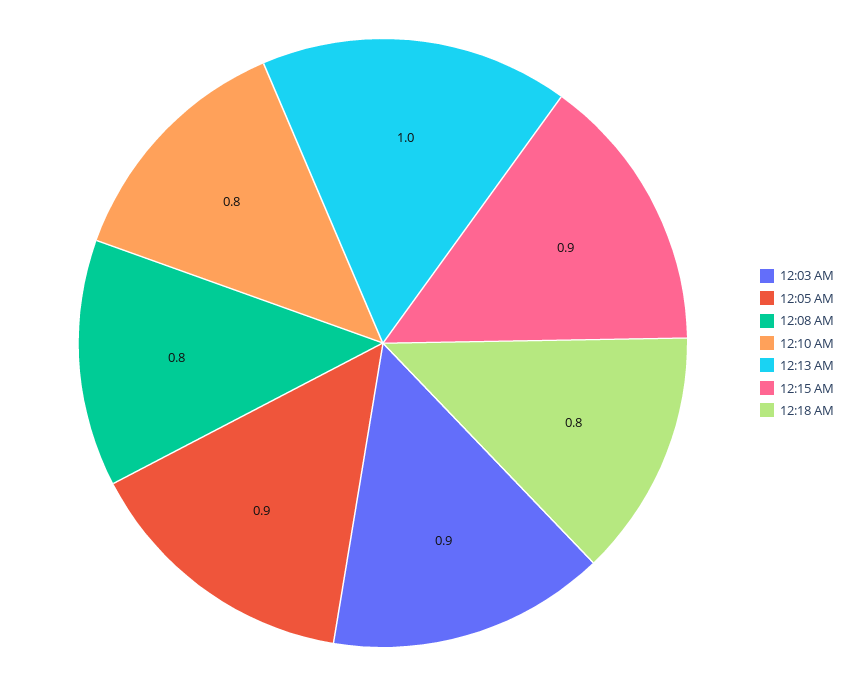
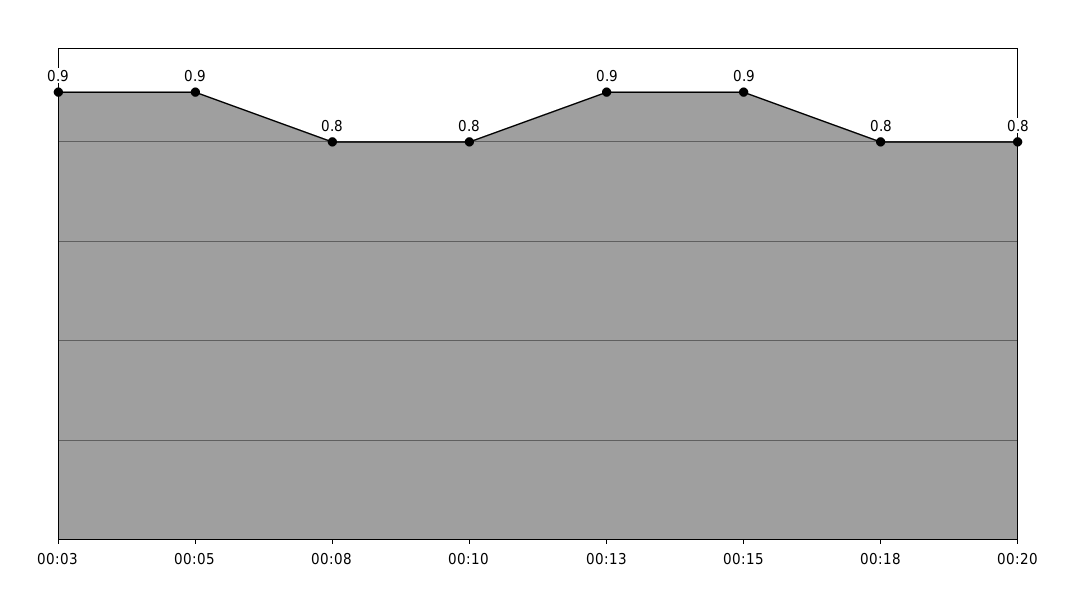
12:13 AM: 1 -> 0.9
00:20: none -> 0.8

